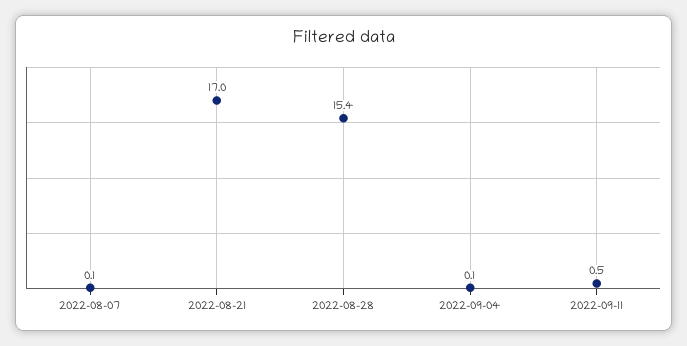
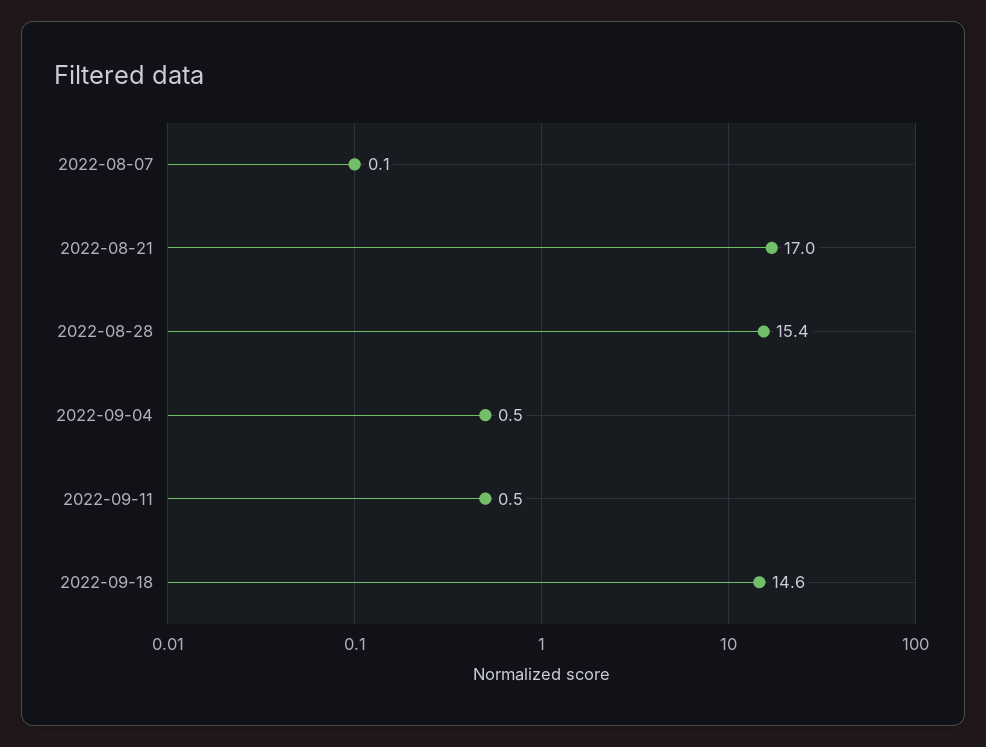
2022-09-04: 0.1 -> 0.5
2022-09-18: none -> 14.6

